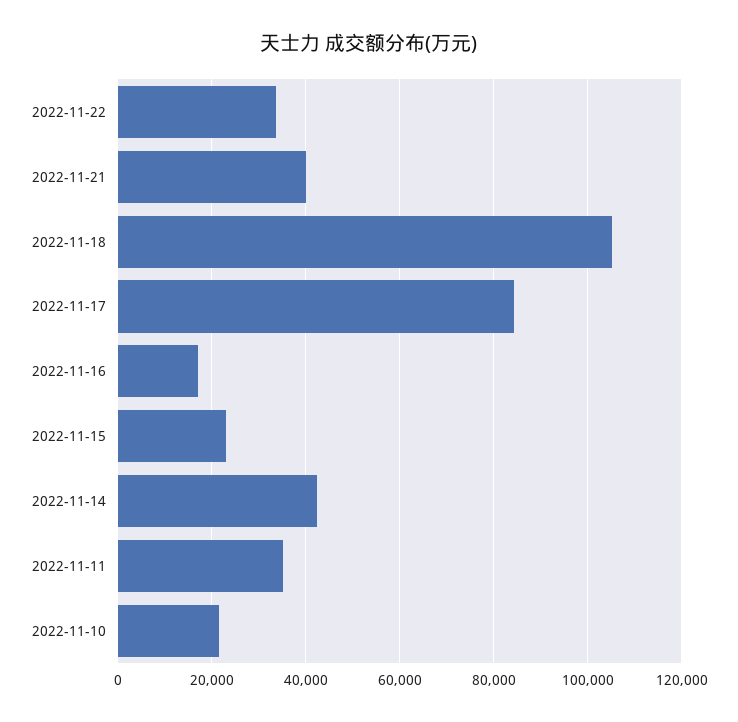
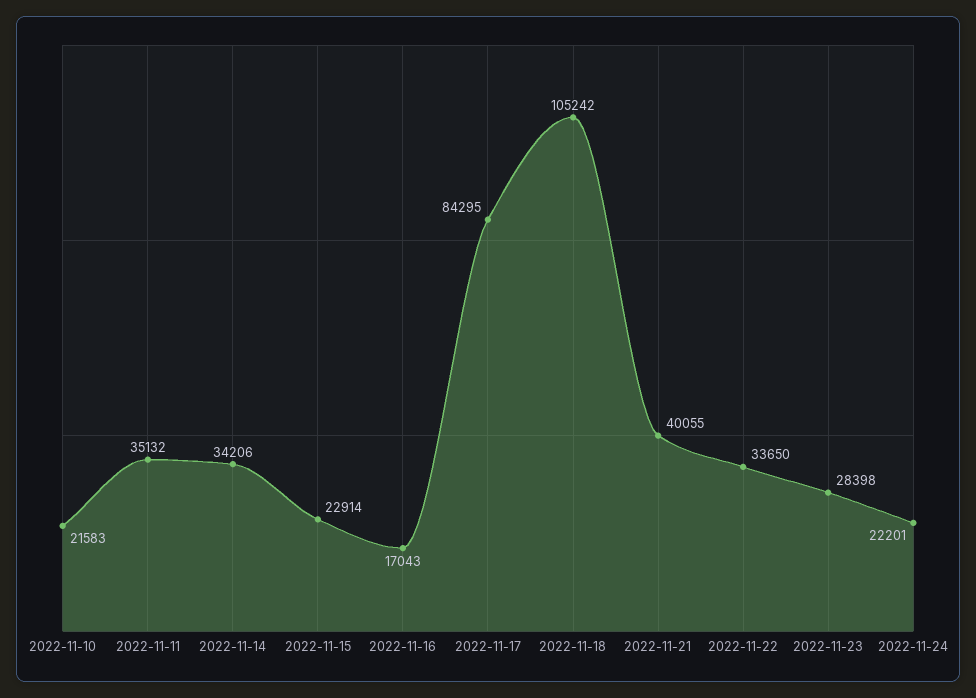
2022-11-14: 42000 -> 34206
2022-11-23: none -> 28398
2022-11-24: none -> 22201

